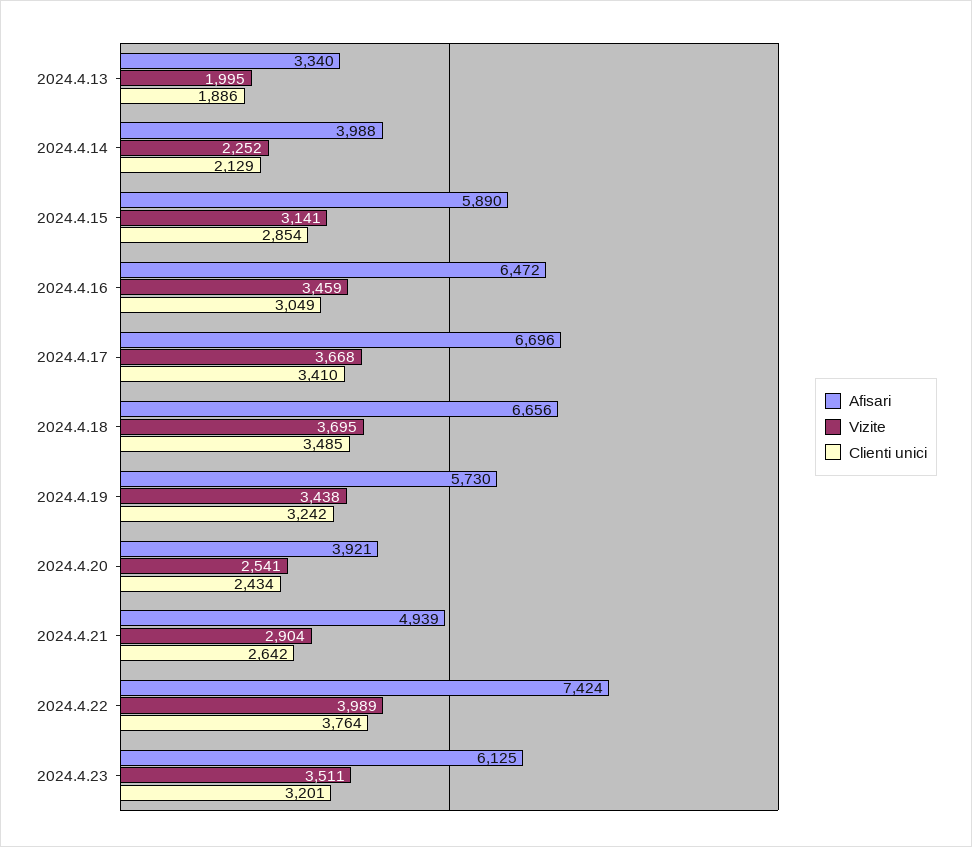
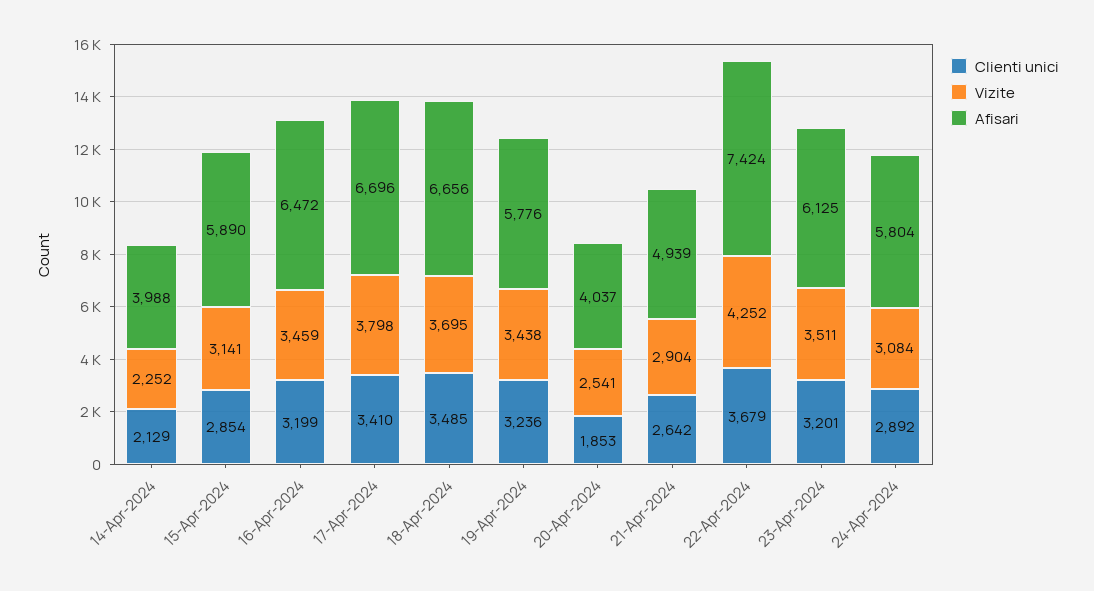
Afisari, 2024.4.13: 3340 -> none
Vizite, 2024.4.13: 1995 -> none
Clienti unici, 2024.4.13: 1886 -> none
Clienti unici, 2024.4.16: 3049 -> 3199
Vizite, 2024.4.17: 3668 -> 3798
Afisari, 2024.4.19: 5730 -> 5776
Clienti unici, 2024.4.19: 3242 -> 3236
Afisari, 2024.4.20: 3921 -> 4037
Clienti unici, 2024.4.20: 2434 -> 1853
Vizite, 2024.4.22: 3989 -> 4252
Clienti unici, 2024.4.22: 3764 -> 3679
Clienti unici, 24-Apr-2024: none -> 2892
Vizite, 24-Apr-2024: none -> 3084
Afisari, 24-Apr-2024: none -> 5804

